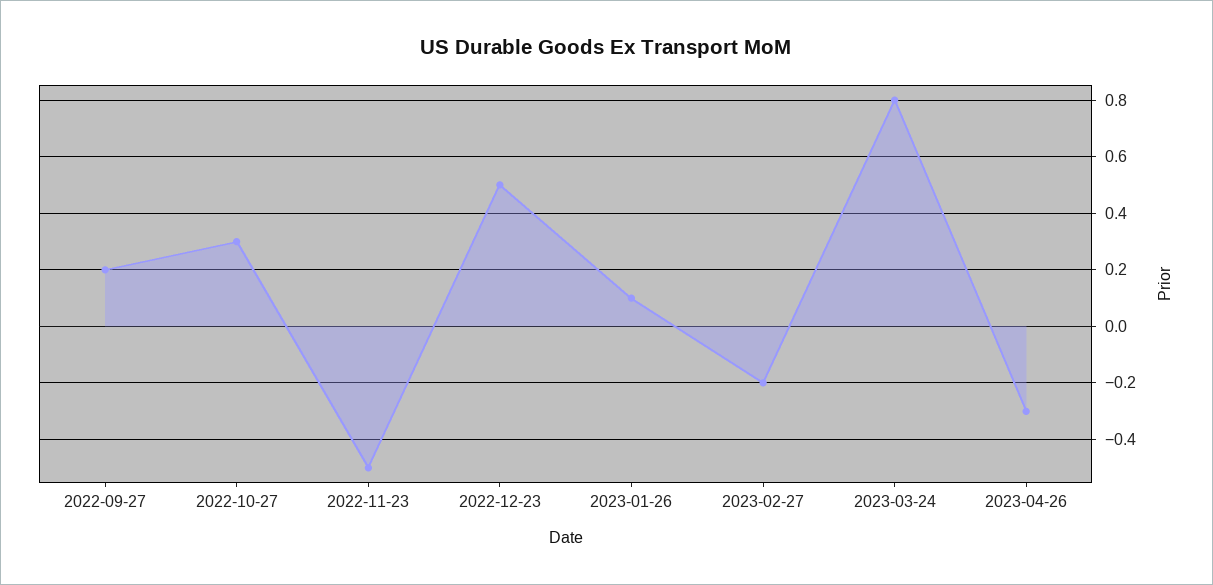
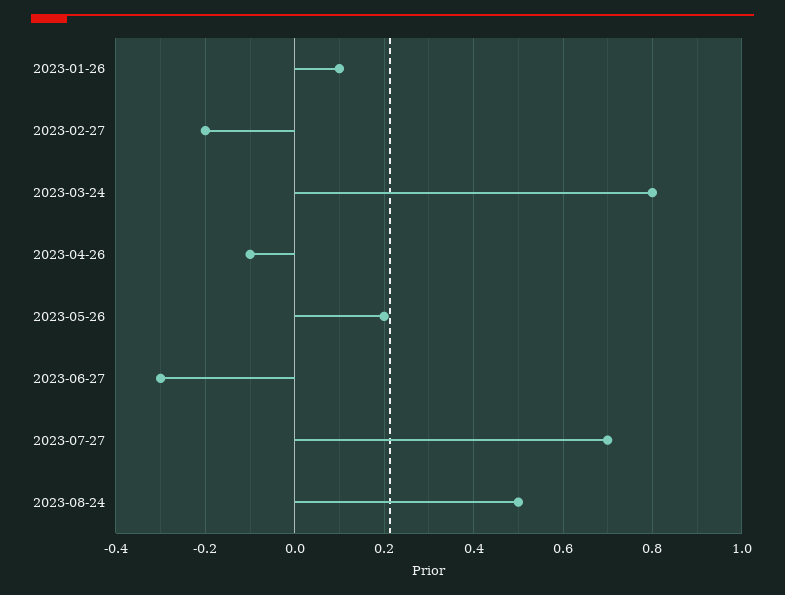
2022-09-27: 0.2 -> none
2022-10-27: 0.3 -> none
2022-11-23: -0.5 -> none
2022-12-23: 0.5 -> none
2023-04-26: -0.3 -> -0.1
2023-05-26: none -> 0.2
2023-06-27: none -> -0.3
2023-07-27: none -> 0.7
2023-08-24: none -> 0.5

